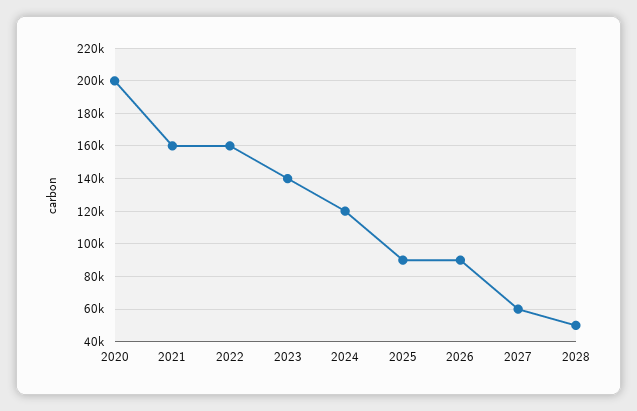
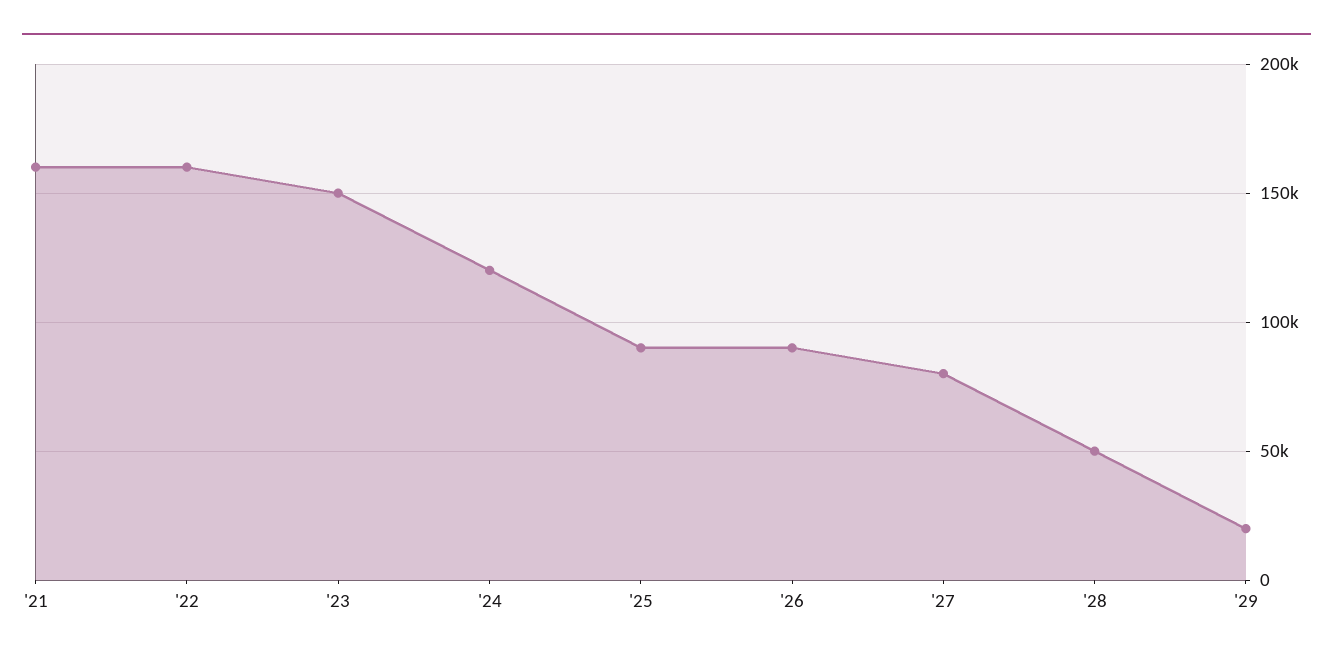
2020: 200000 -> none
2023: 140000 -> 150000
2027: 60000 -> 80000
'29: none -> 20000

